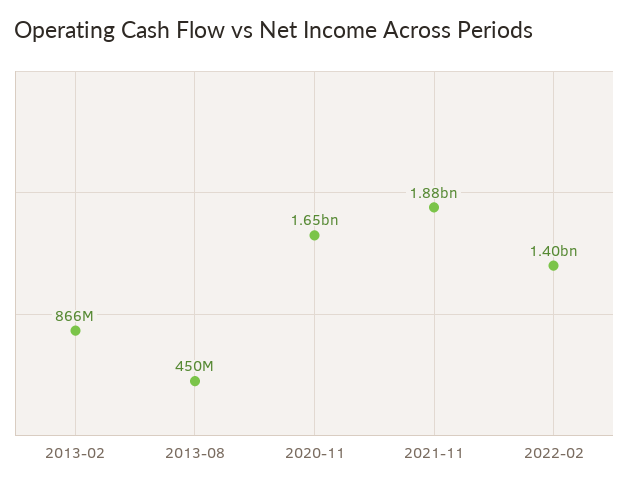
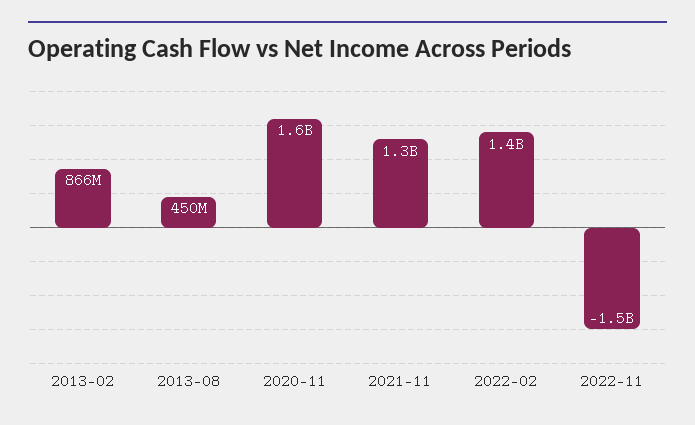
2021-11: 1880000000 -> 1300000000
2022-11: none -> -1500000000

